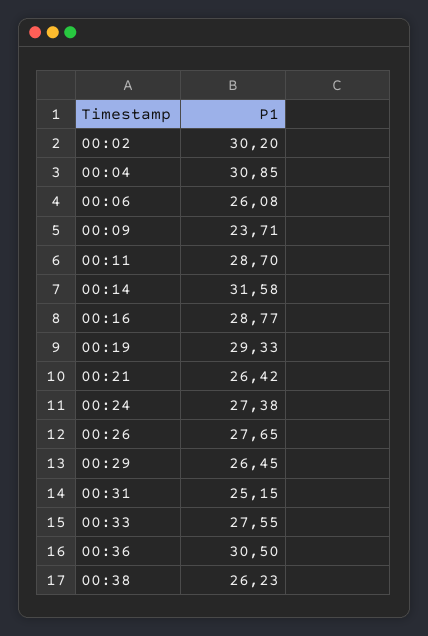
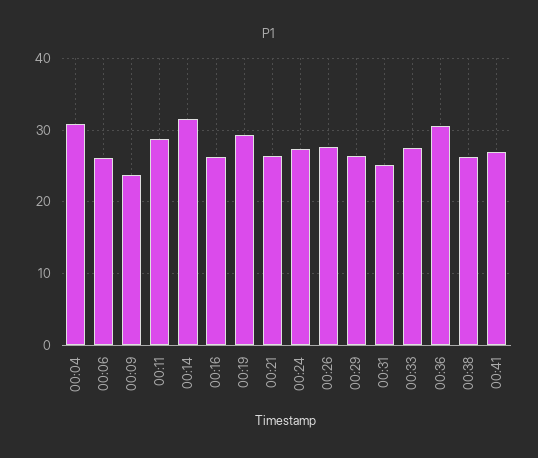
00:02: 30.2 -> none
00:16: 28.77 -> 26
00:41: none -> 27

